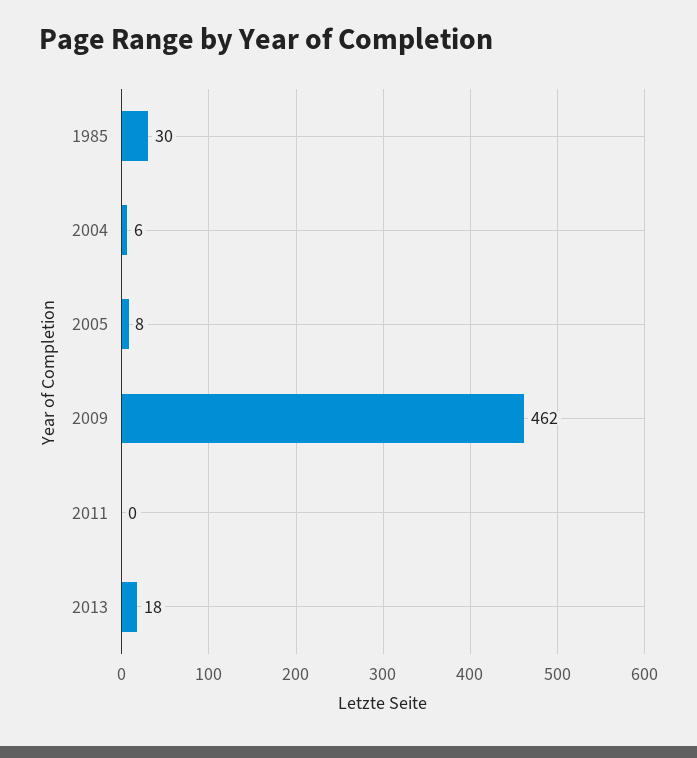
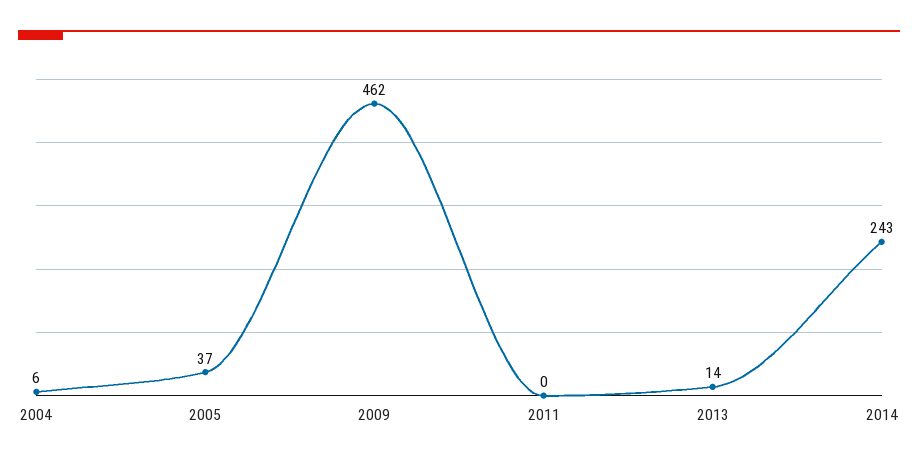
1985: 30 -> none
2005: 8 -> 37
2013: 18 -> 14
2014: none -> 243

